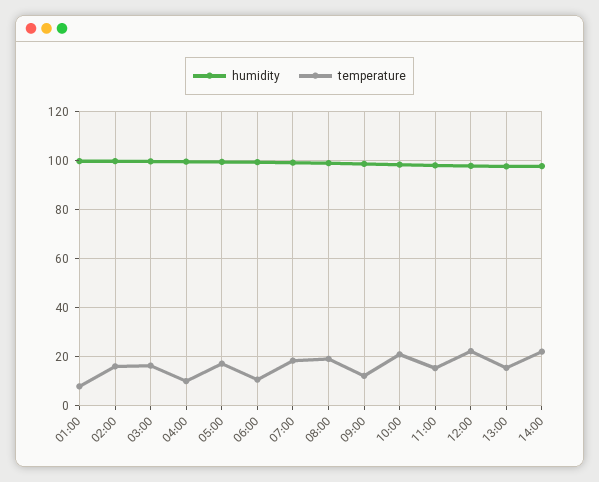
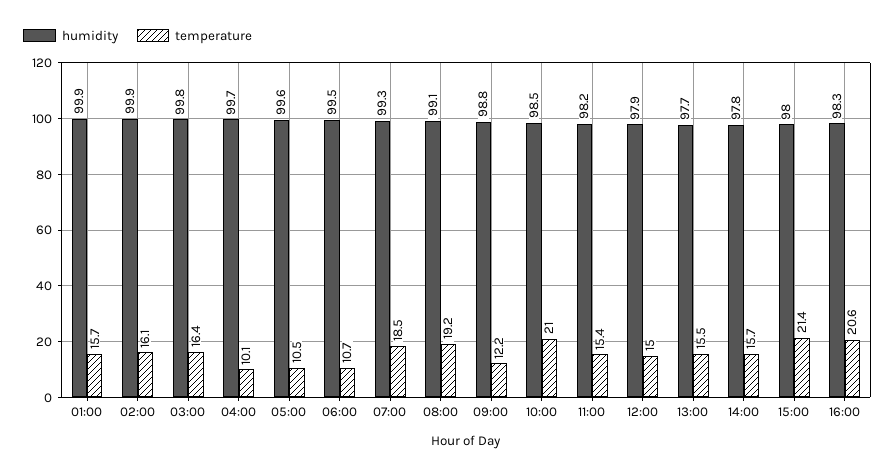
temperature, 01:00: 7.5 -> 15.7
temperature, 05:00: 17.5 -> 10.5
temperature, 12:00: 22.5 -> 15
temperature, 14:00: 22.5 -> 15.7
humidity, 15:00: none -> 98
temperature, 15:00: none -> 21.4
humidity, 16:00: none -> 98.3
temperature, 16:00: none -> 20.6

